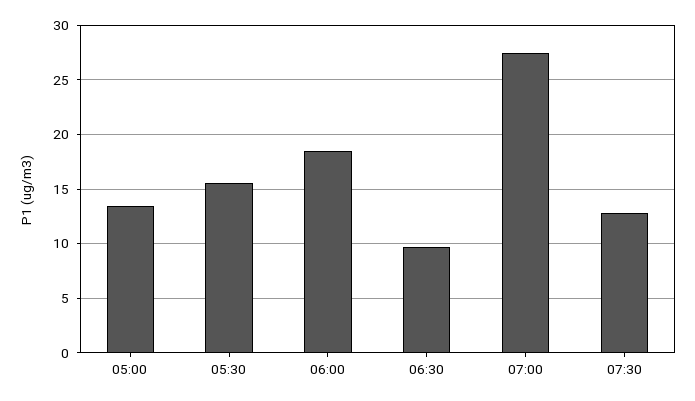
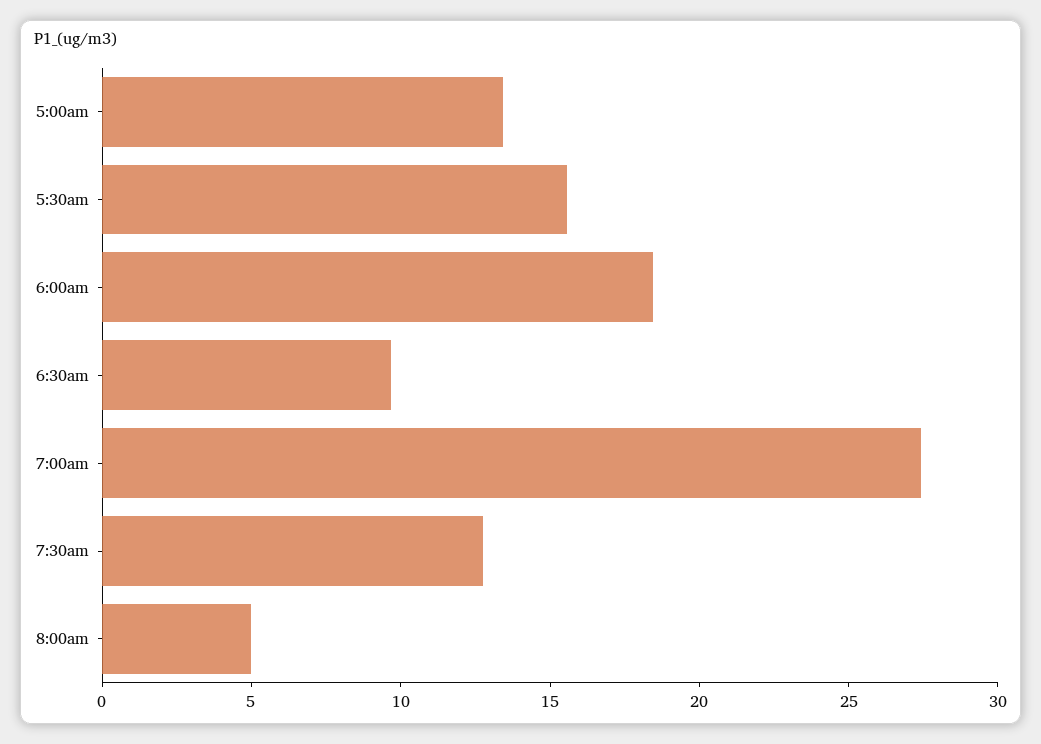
8:00am: none -> 5

